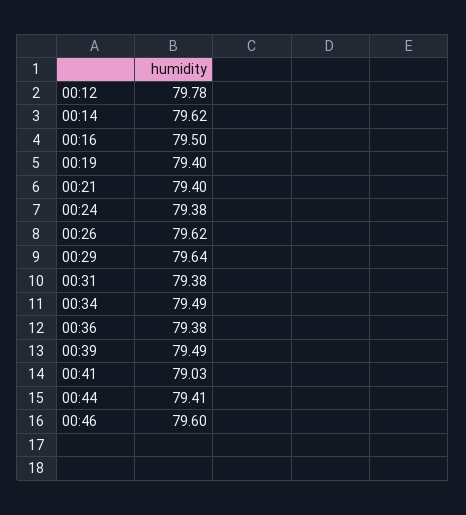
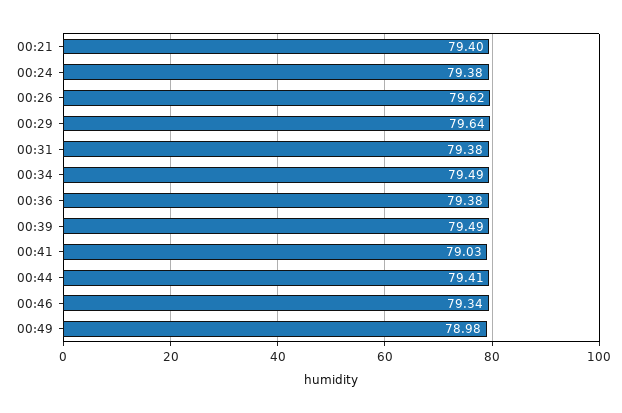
00:12: 79.78 -> none
00:14: 79.62 -> none
00:16: 79.5 -> none
00:19: 79.4 -> none
00:46: 79.6 -> 79.34
00:49: none -> 78.98

